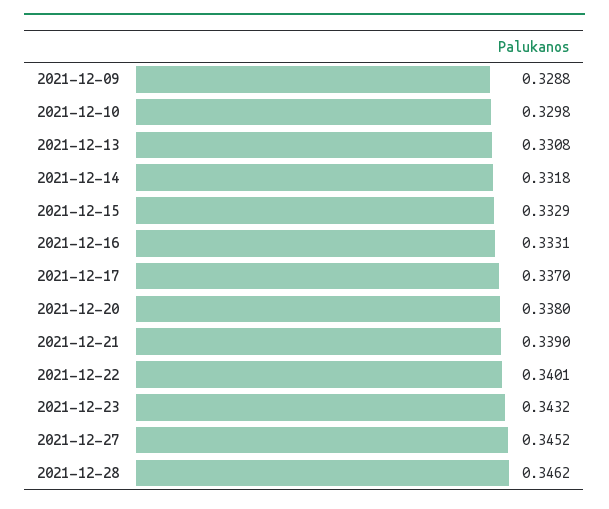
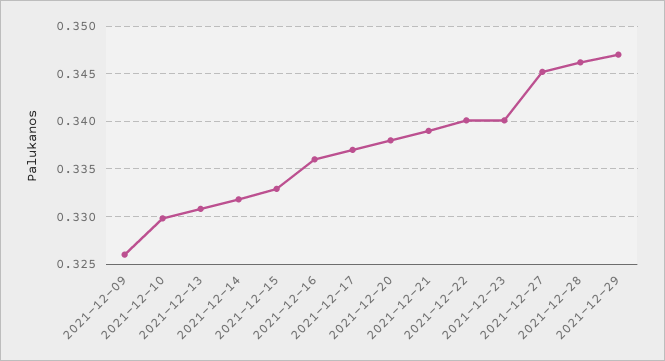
2021-12-09: 0.3288 -> 0.326
2021-12-16: 0.3331 -> 0.336
2021-12-23: 0.3432 -> 0.34
2021-12-29: none -> 0.347

